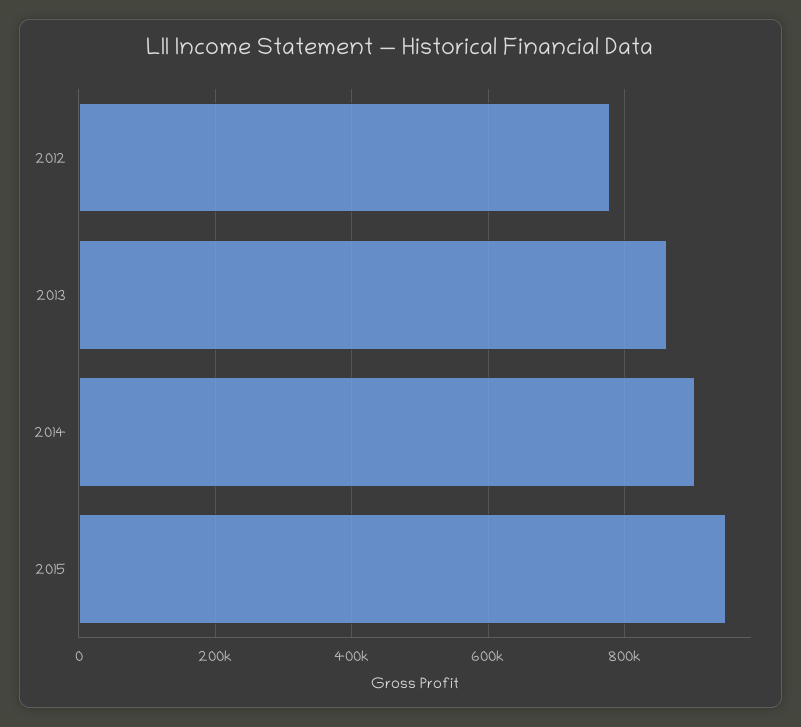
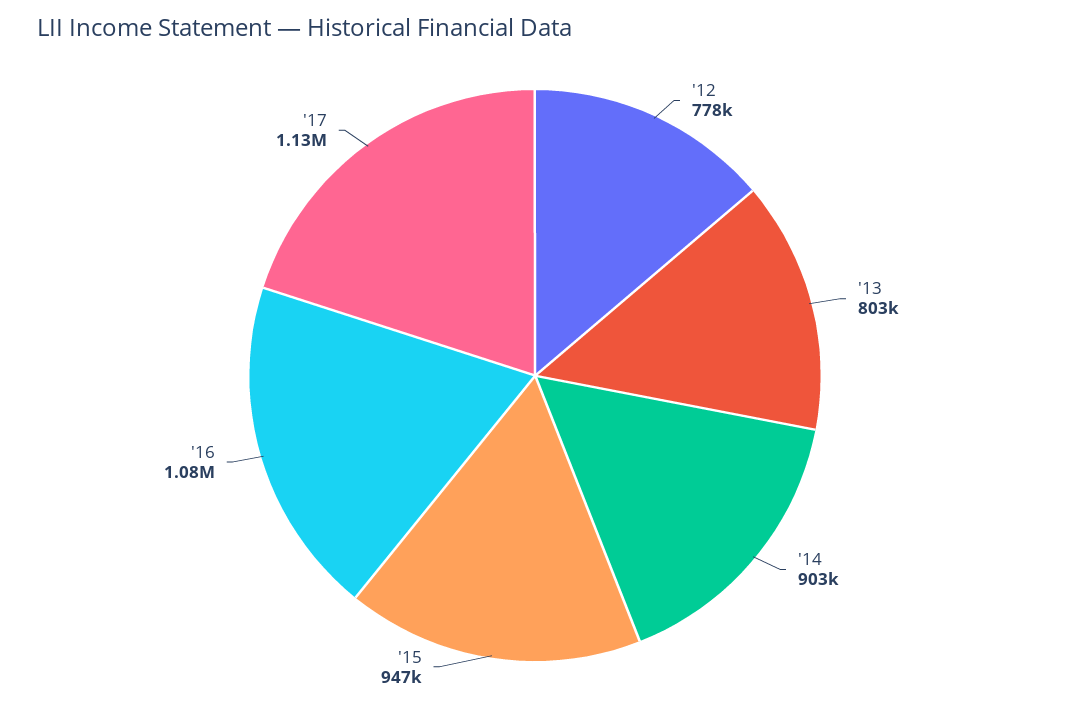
2013: 860000 -> 803000
'16: none -> 1080000
'17: none -> 1130000

